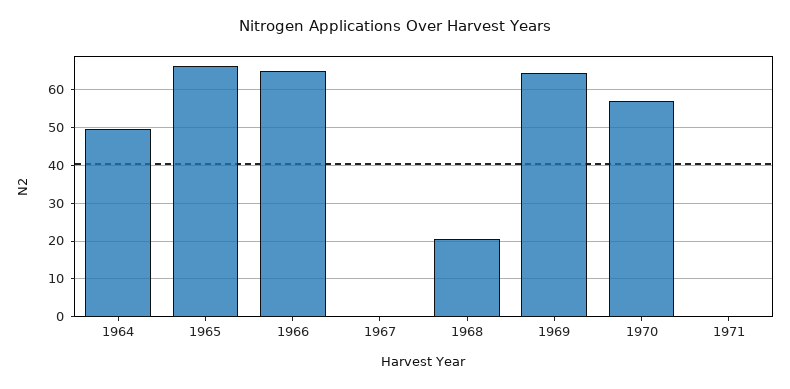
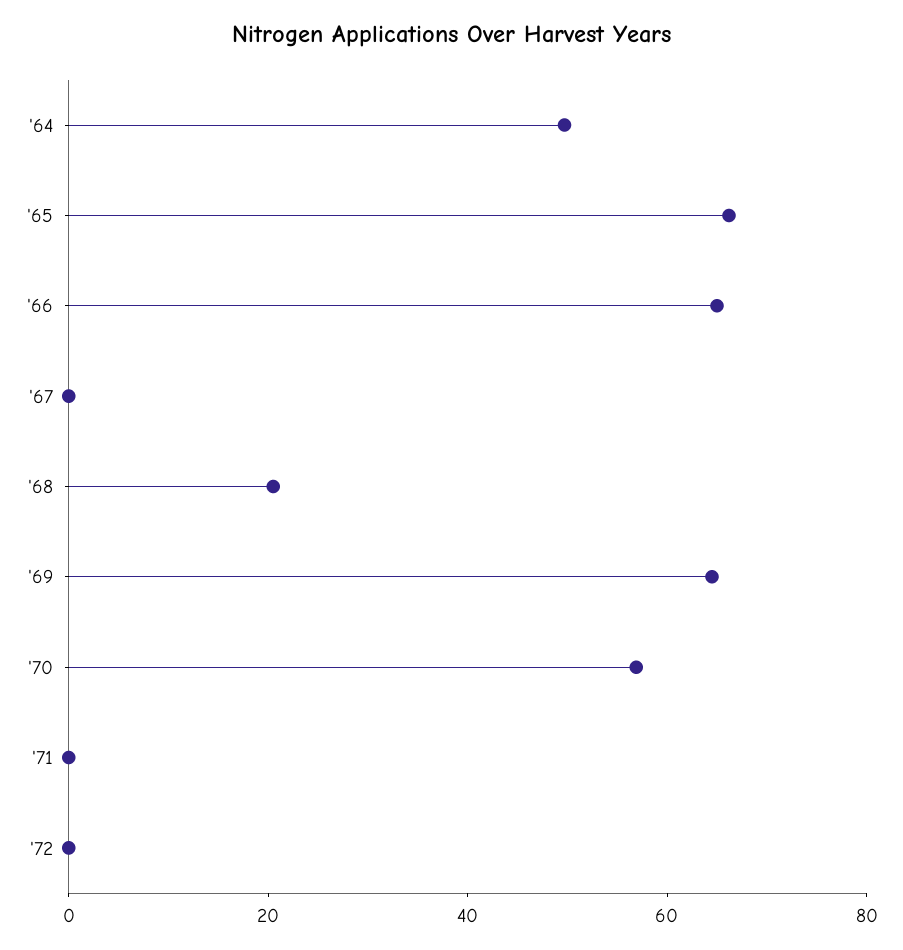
'72: none -> 0

